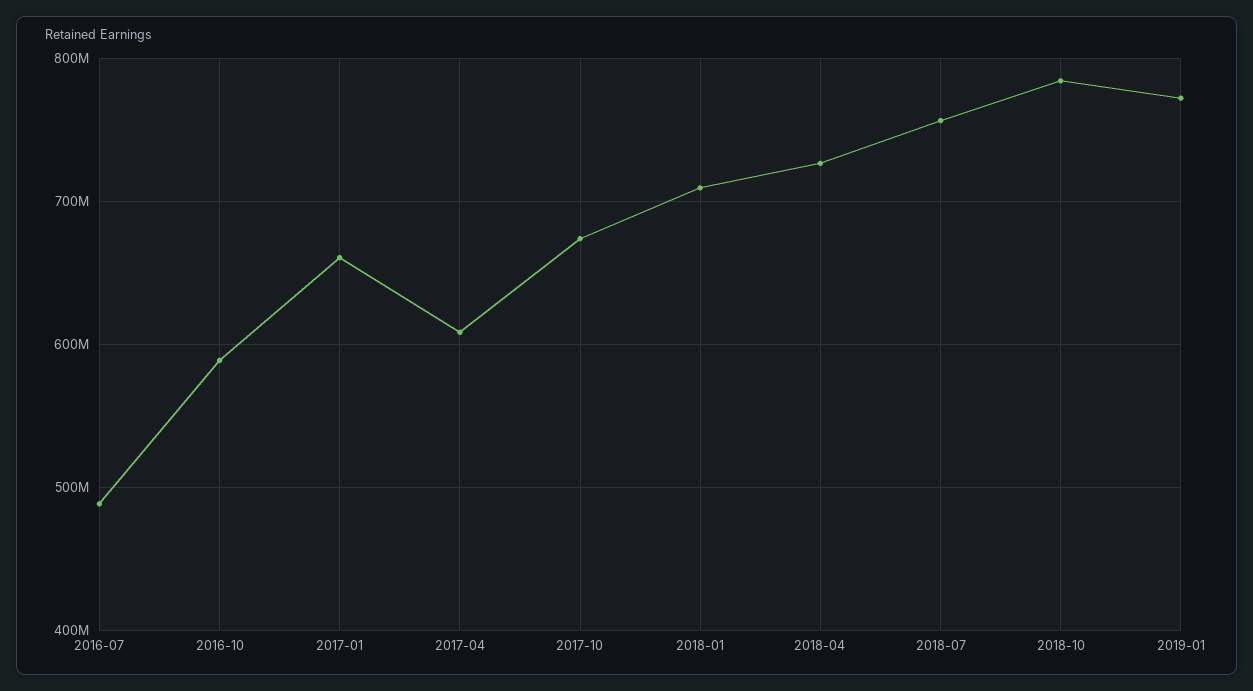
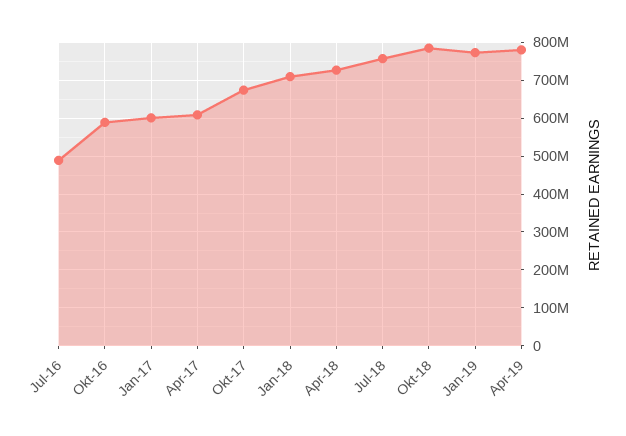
2017-01: 660000000 -> 600000000
Apr-19: none -> 780000000

